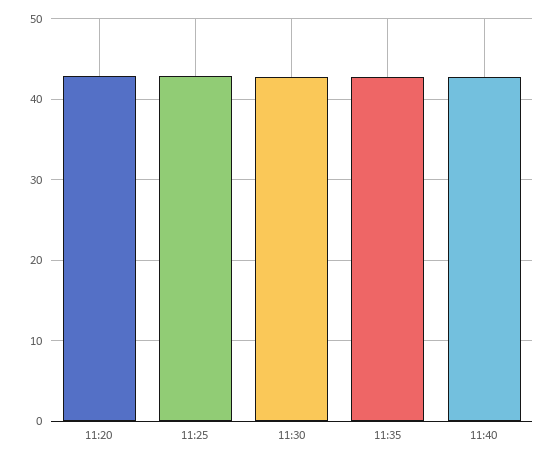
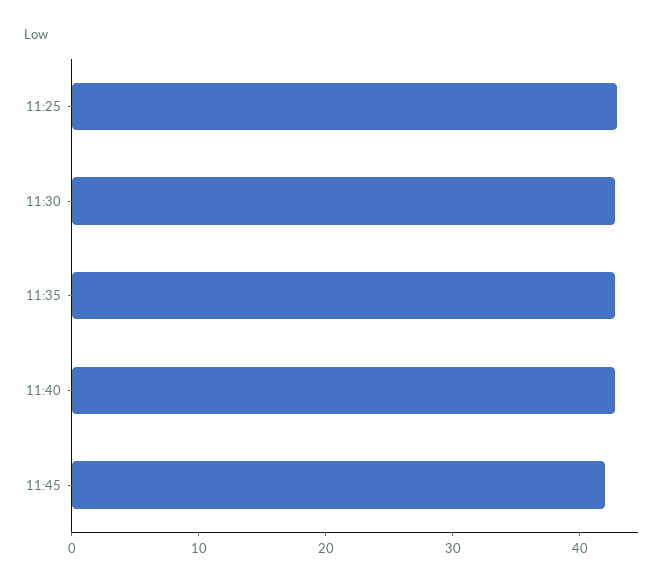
11:20: 43 -> none
11:45: none -> 42

